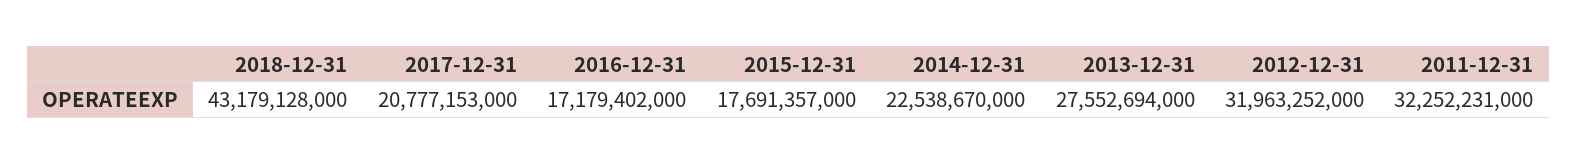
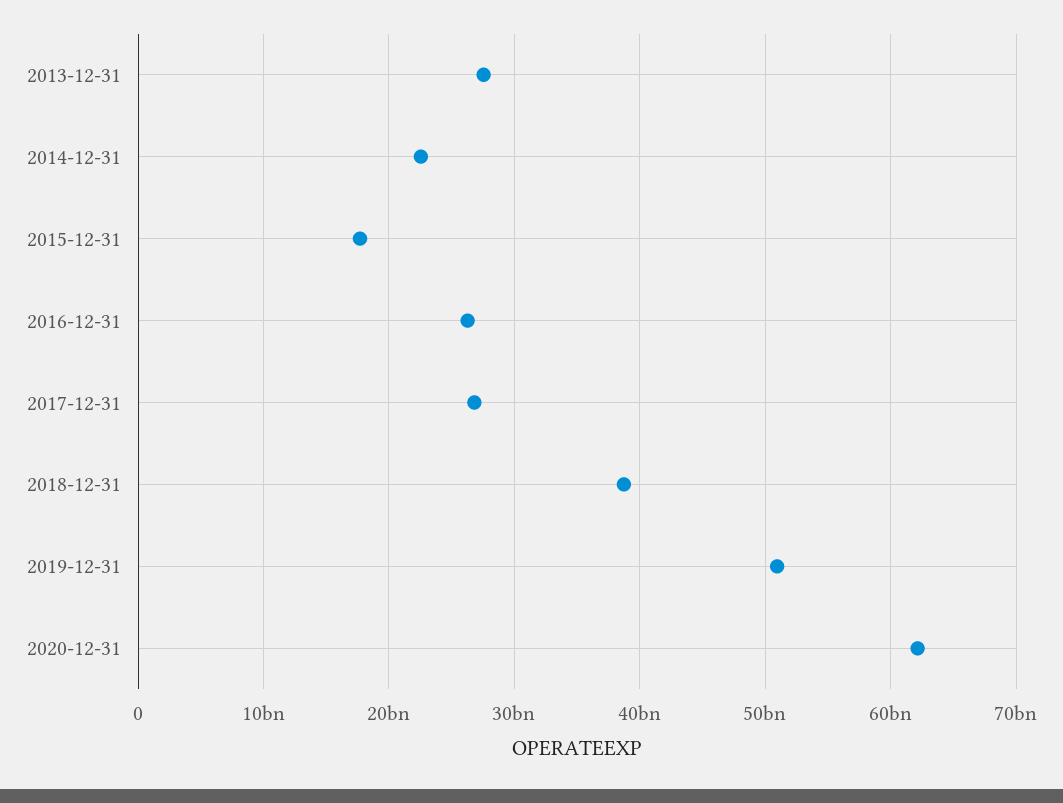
2018-12-31: 43179128000 -> 39000000000
2017-12-31: 20777153000 -> 27000000000
2016-12-31: 17179402000 -> 26000000000
2012-12-31: 31963252000 -> none
2011-12-31: 32252231000 -> none
2019-12-31: none -> 51000000000
2020-12-31: none -> 62000000000

